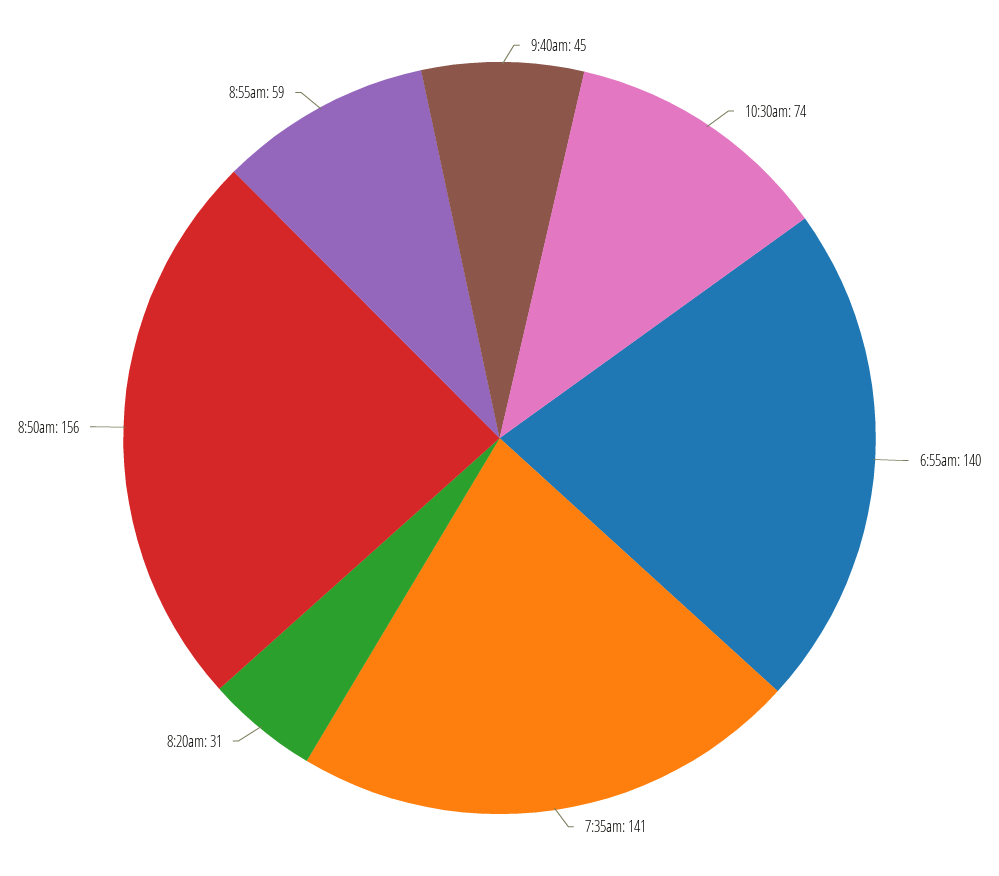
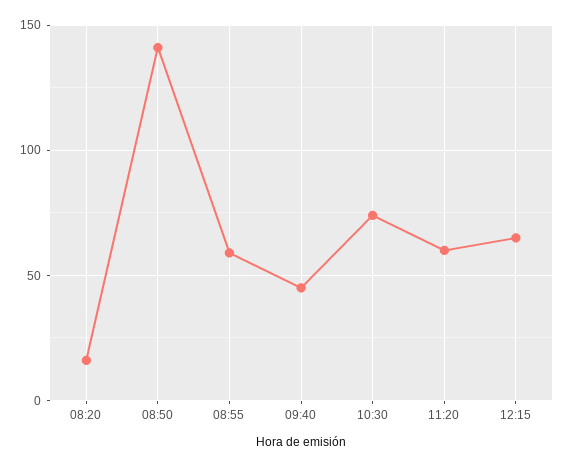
6:55am: 140 -> none
7:35am: 141 -> none
8:20am: 31 -> 15
8:50am: 156 -> 140
11:20: none -> 60
12:15: none -> 65

